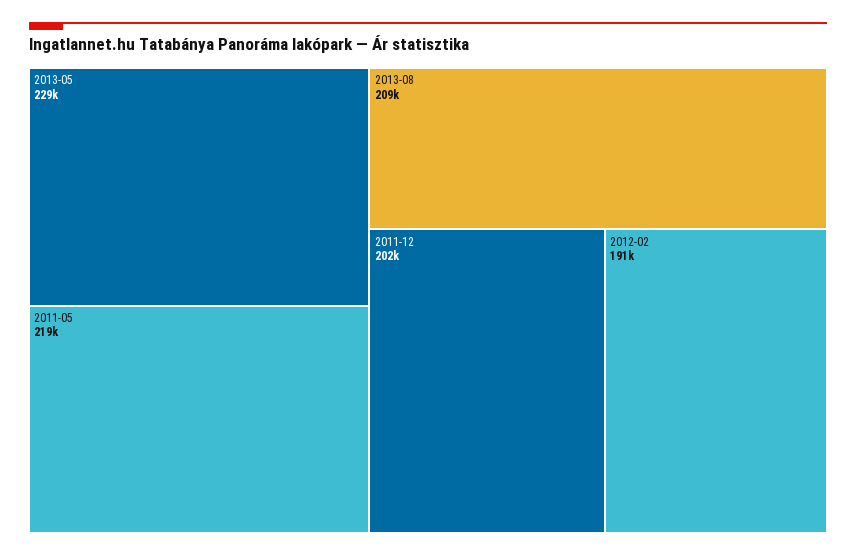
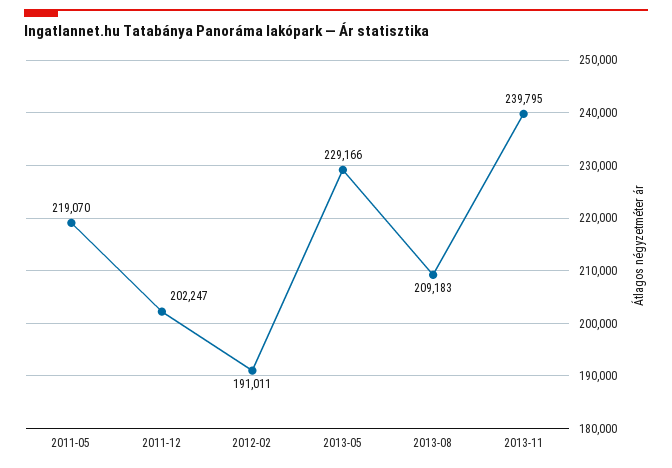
2013-11: none -> 239795

